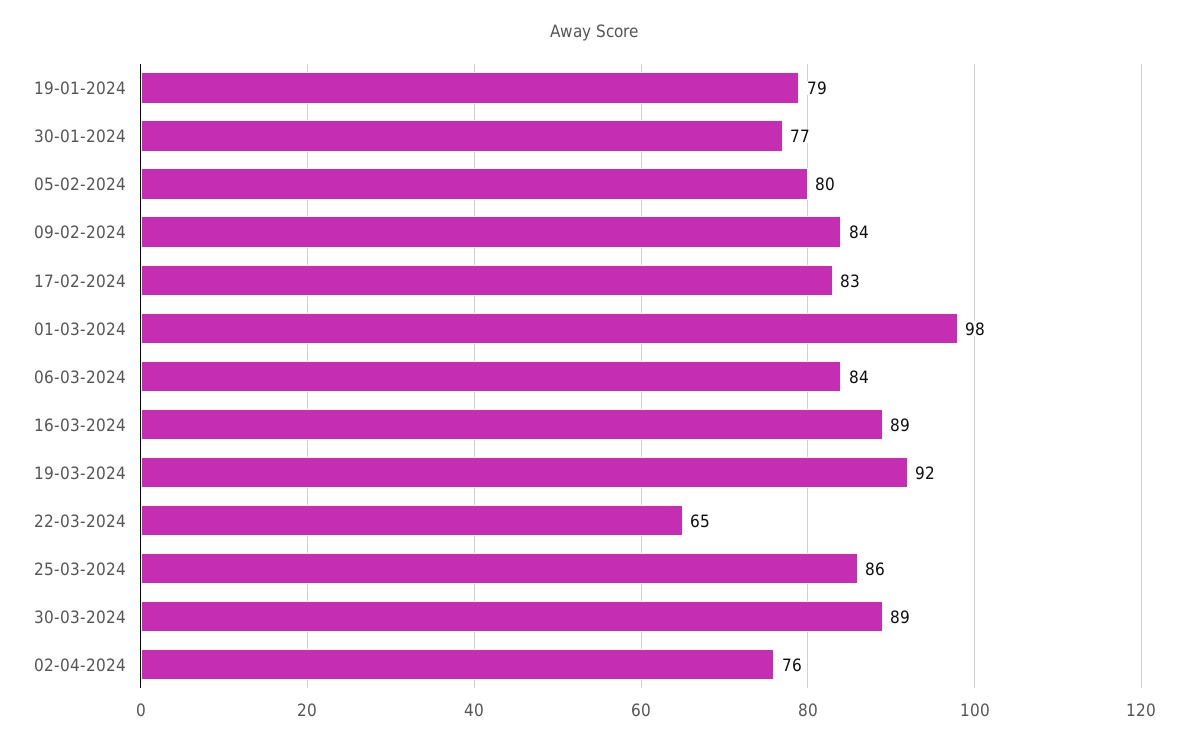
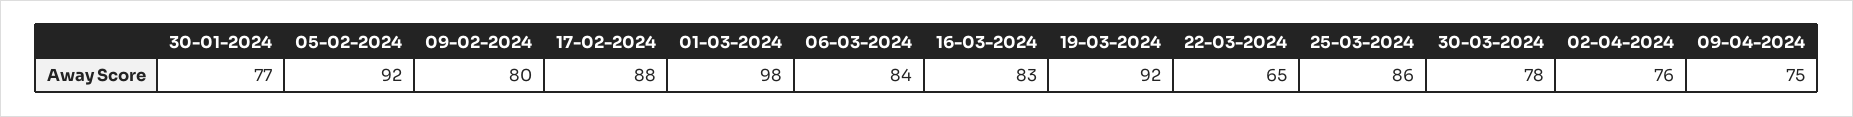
19-01-2024: 79 -> none
05-02-2024: 80 -> 92
09-02-2024: 84 -> 80
17-02-2024: 83 -> 88
16-03-2024: 89 -> 83
30-03-2024: 89 -> 78
09-04-2024: none -> 75

